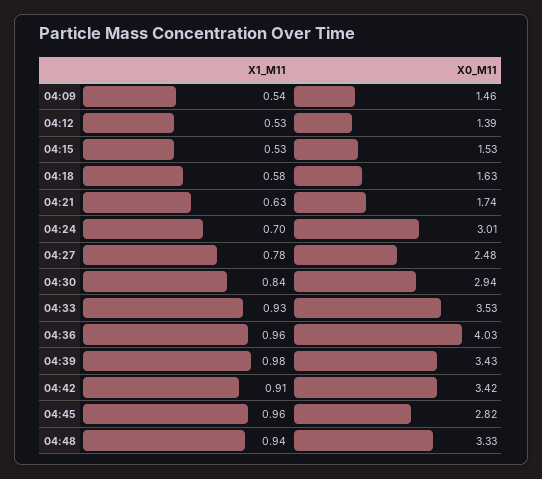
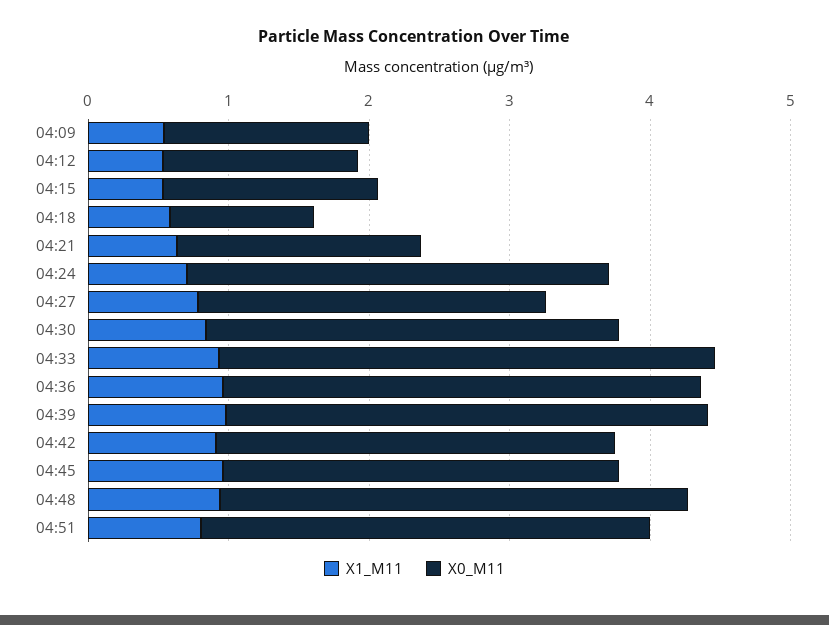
X0_M11, 04:18: 1.63 -> 1
X0_M11, 04:36: 4.03 -> 3.4
X0_M11, 04:42: 3.42 -> 2.8
X1_M11, 04:51: none -> 0.8
X0_M11, 04:51: none -> 3.2

